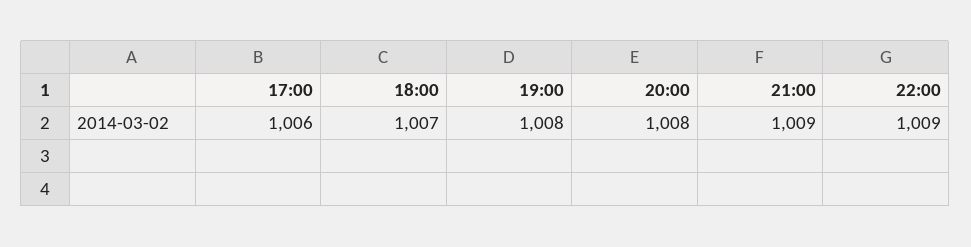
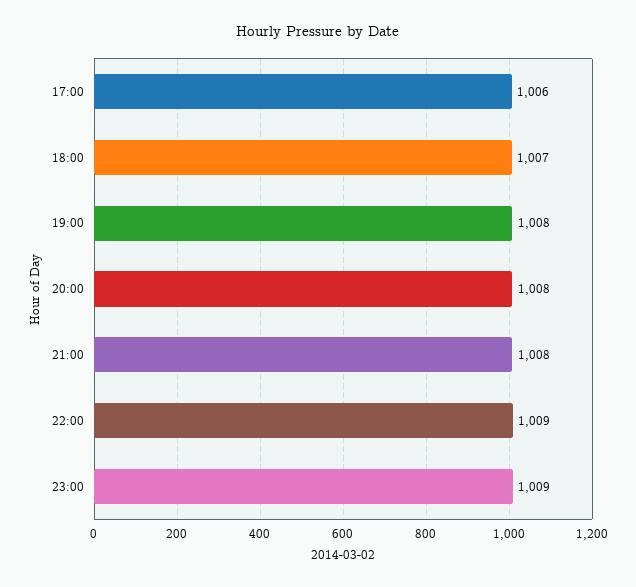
21:00: 1009 -> 1008
23:00: none -> 1009

